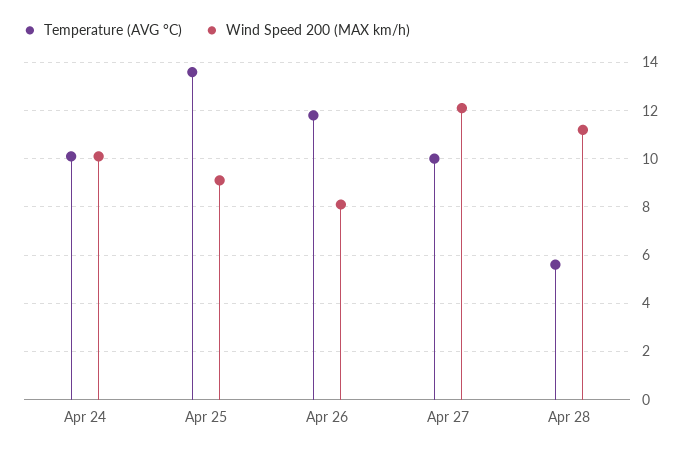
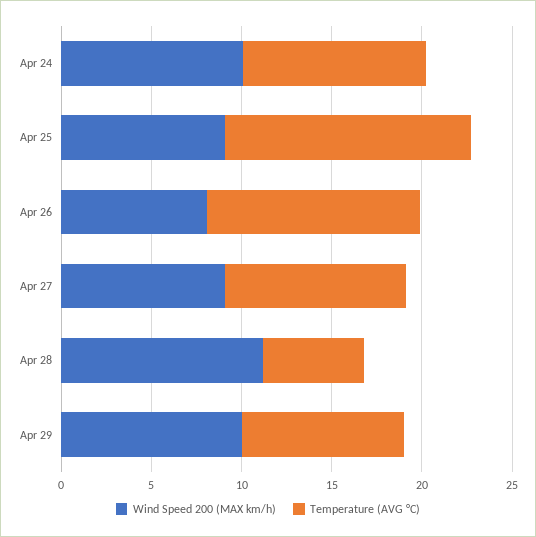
Wind Speed 200 (MAX km/h), Apr 27: 12 -> 9
Wind Speed 200 (MAX km/h), Apr 29: none -> 10
Temperature (AVG °C), Apr 29: none -> 9

